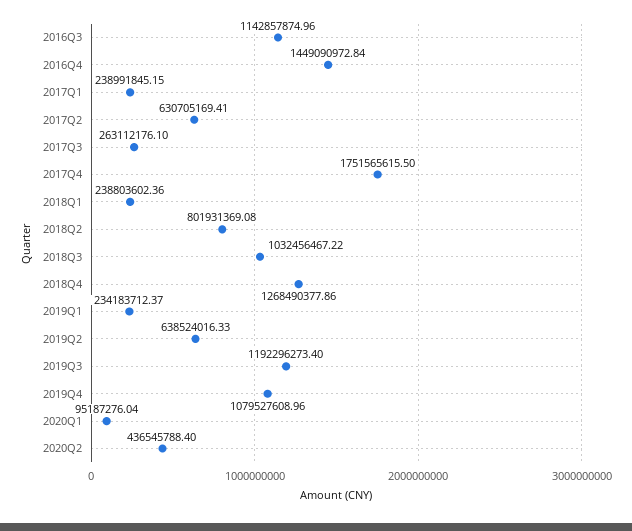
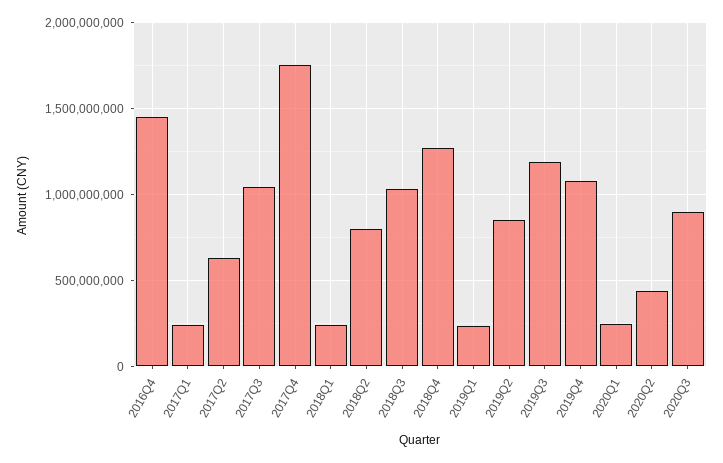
2016Q3: 1142857874.96 -> none
2017Q3: 263112176.1 -> 1050000000
2019Q2: 638524016.33 -> 850000000
2020Q1: 95187276.04 -> 250000000
2020Q3: none -> 900000000

